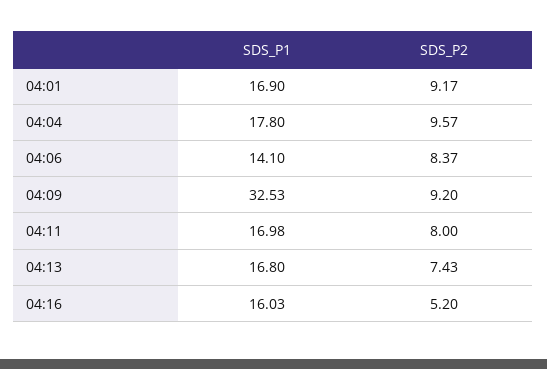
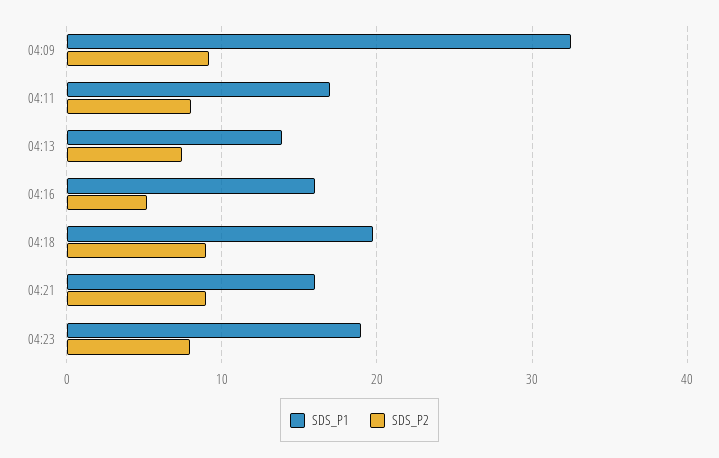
SDS_P1, 04:01: 16.9 -> none
SDS_P2, 04:01: 9.17 -> none
SDS_P1, 04:04: 17.8 -> none
SDS_P2, 04:04: 9.57 -> none
SDS_P1, 04:06: 14.1 -> none
SDS_P2, 04:06: 8.37 -> none
SDS_P1, 04:13: 16.8 -> 14
SDS_P1, 04:18: none -> 20
SDS_P2, 04:18: none -> 9
SDS_P1, 04:21: none -> 16
SDS_P2, 04:21: none -> 9
SDS_P1, 04:23: none -> 19
SDS_P2, 04:23: none -> 8

